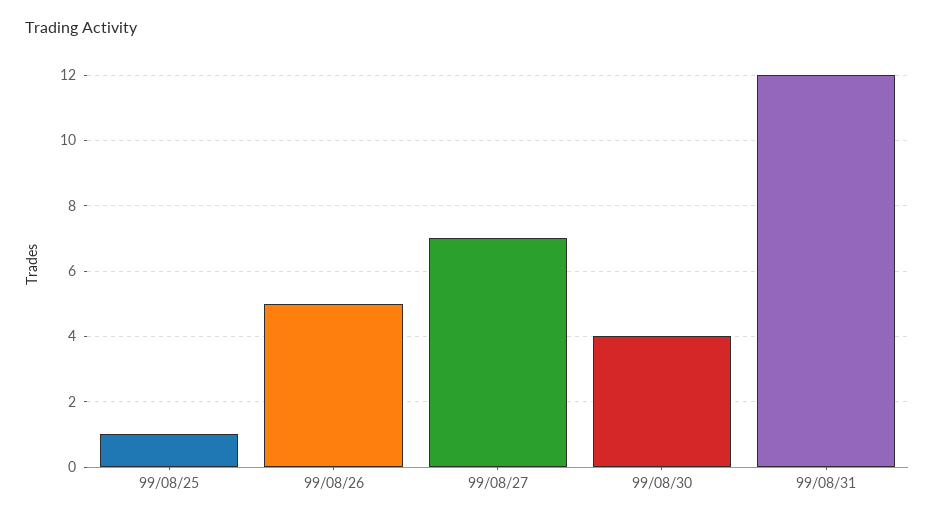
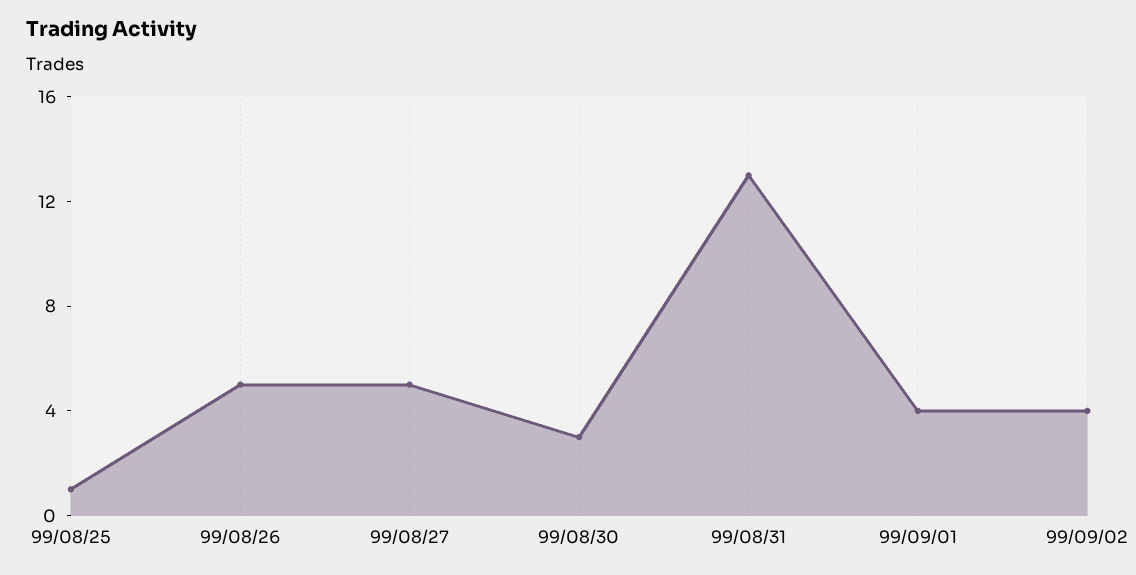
99/08/27: 7 -> 5
99/08/30: 4 -> 3
99/08/31: 12 -> 13
99/09/01: none -> 4
99/09/02: none -> 4

